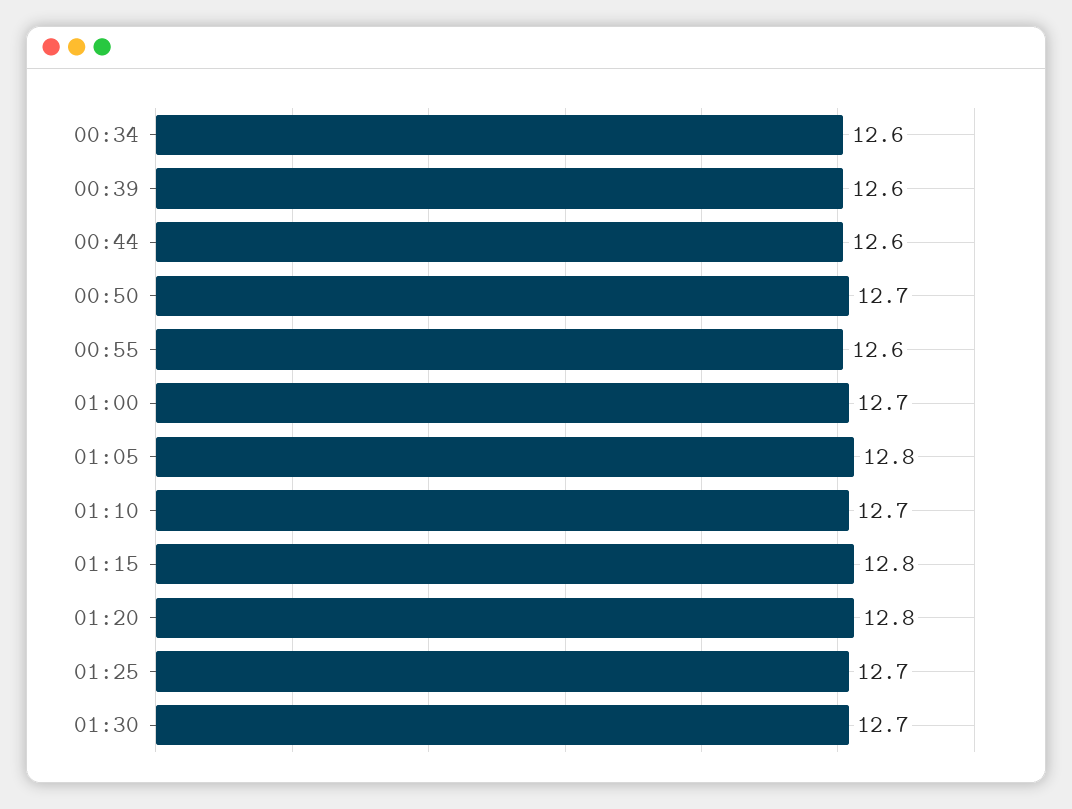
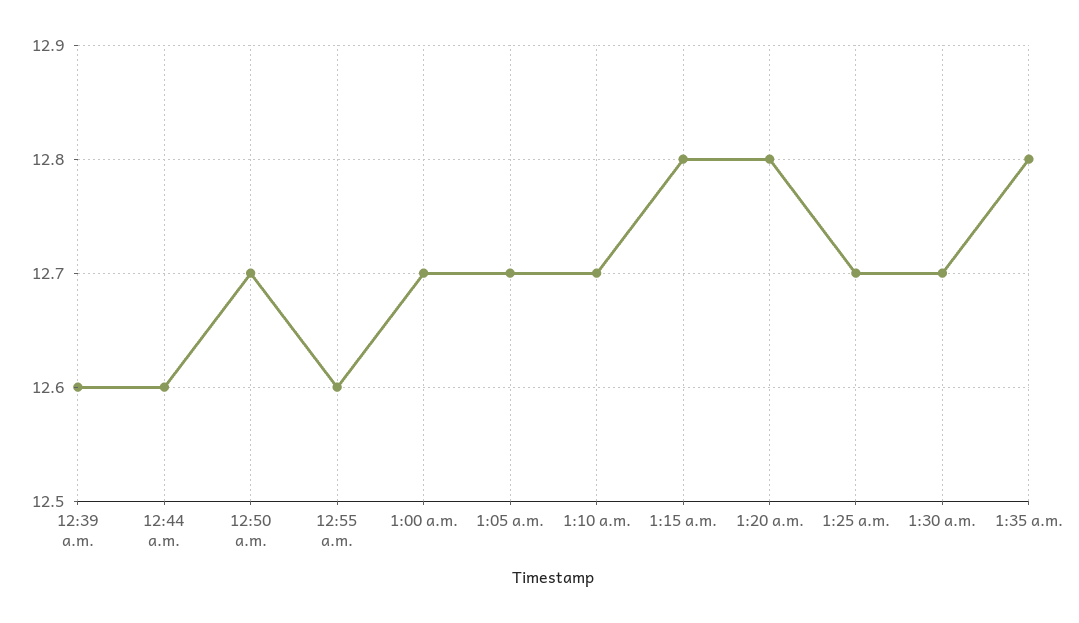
00:34: 12.6 -> none
01:05: 12.8 -> 12.7
1:35 a.m.: none -> 12.8

